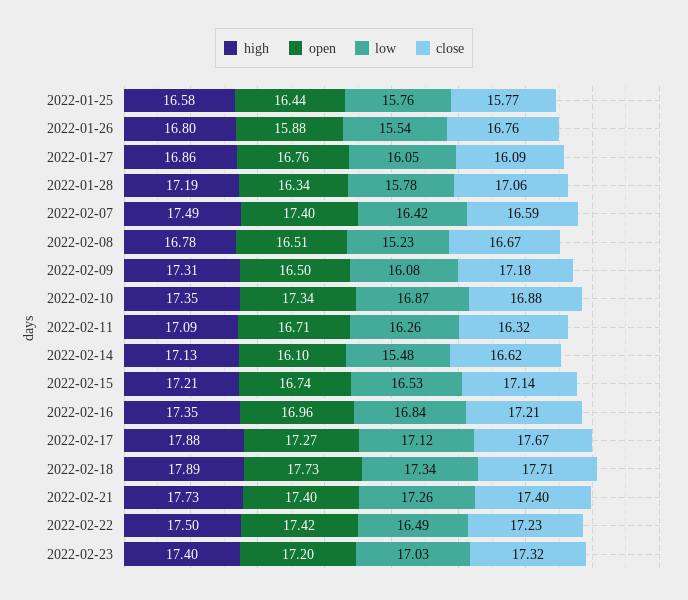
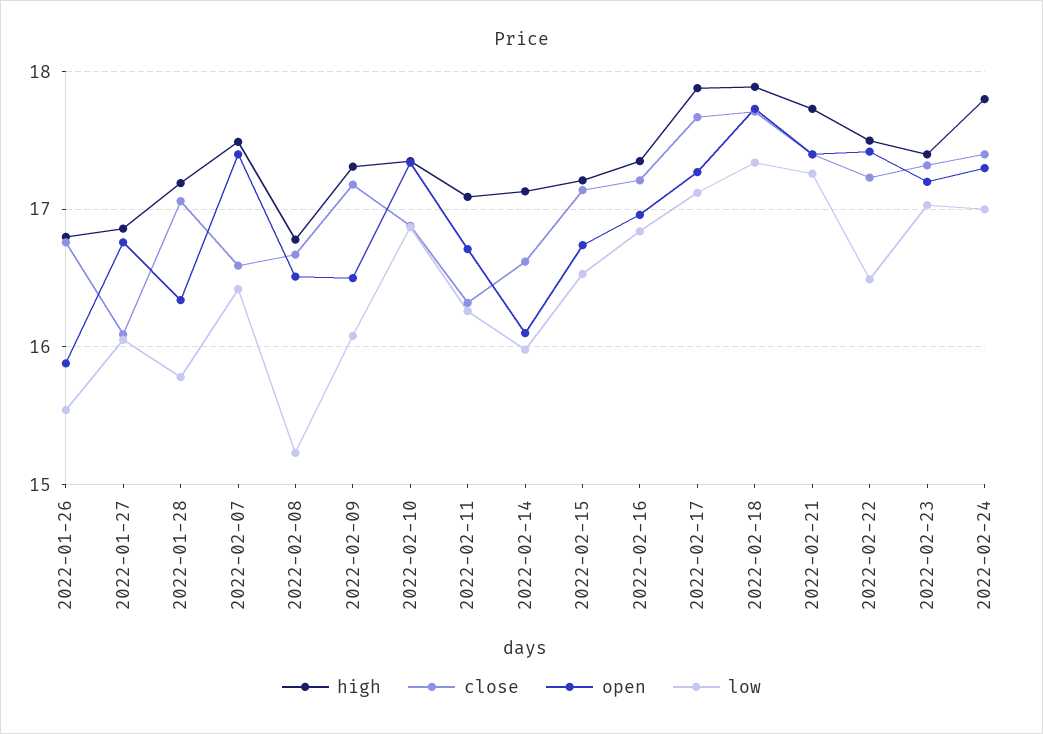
high, 2022-01-25: 16.58 -> none
open, 2022-01-25: 16.44 -> none
low, 2022-01-25: 15.76 -> none
close, 2022-01-25: 15.77 -> none
low, 2022-02-14: 15.48 -> 16
high, 2022-02-24: none -> 17.8
close, 2022-02-24: none -> 17.4
open, 2022-02-24: none -> 17.3
low, 2022-02-24: none -> 17

